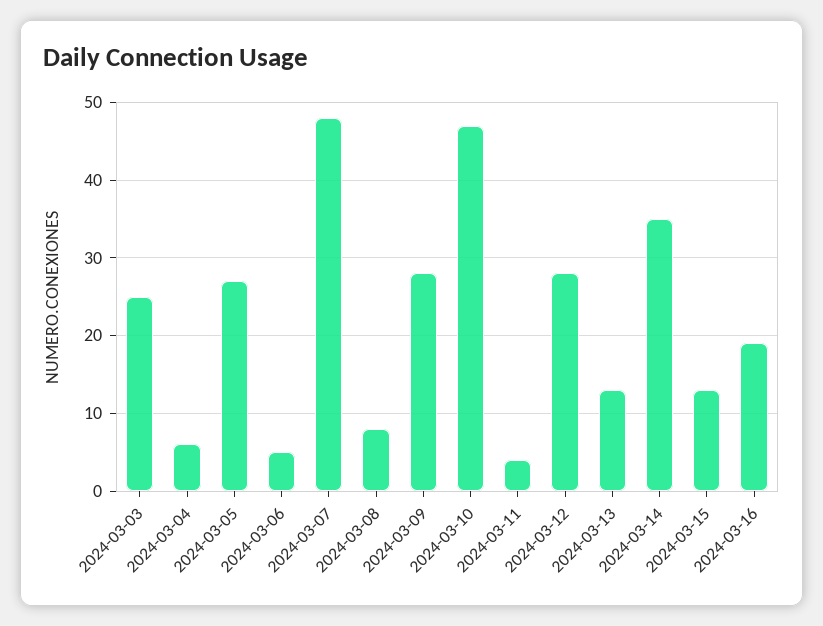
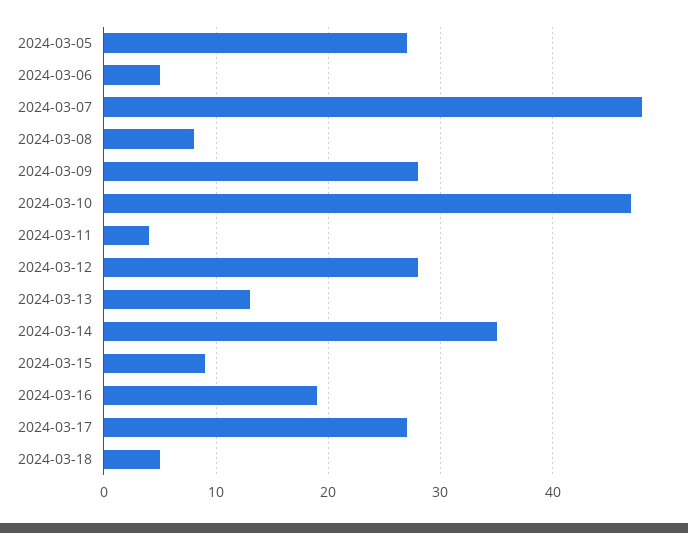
2024-03-03: 25 -> none
2024-03-04: 6 -> none
2024-03-15: 13 -> 9
2024-03-17: none -> 27
2024-03-18: none -> 5

